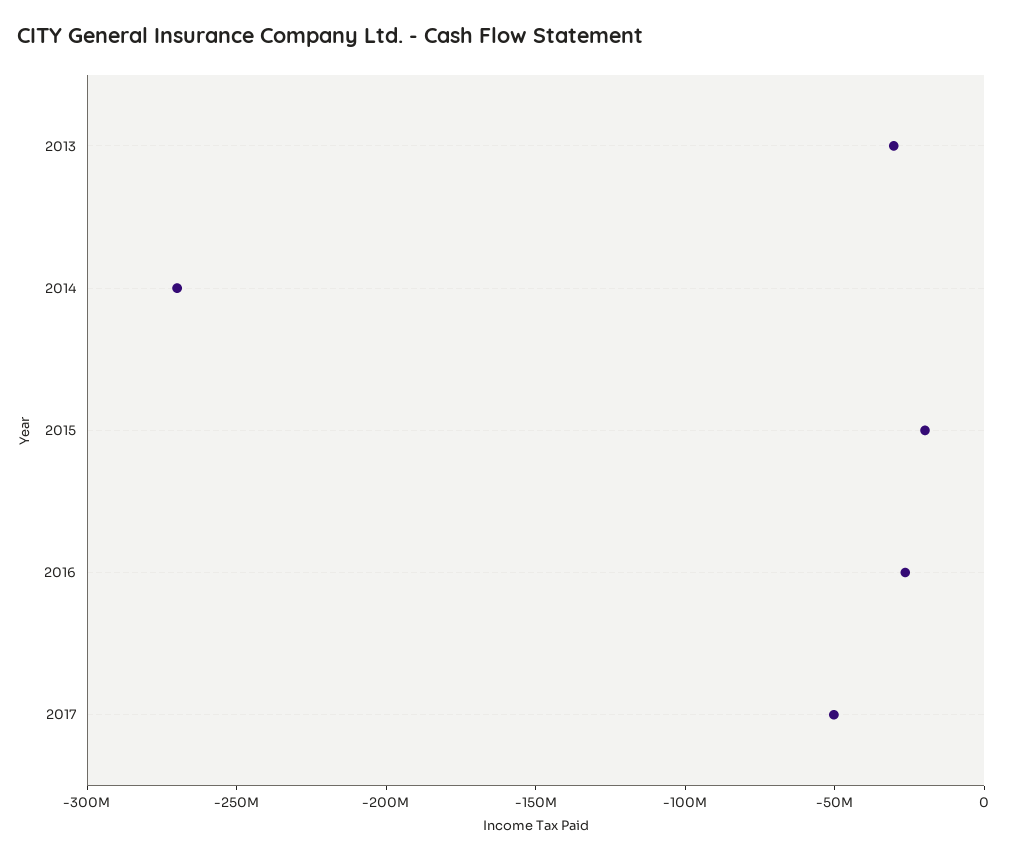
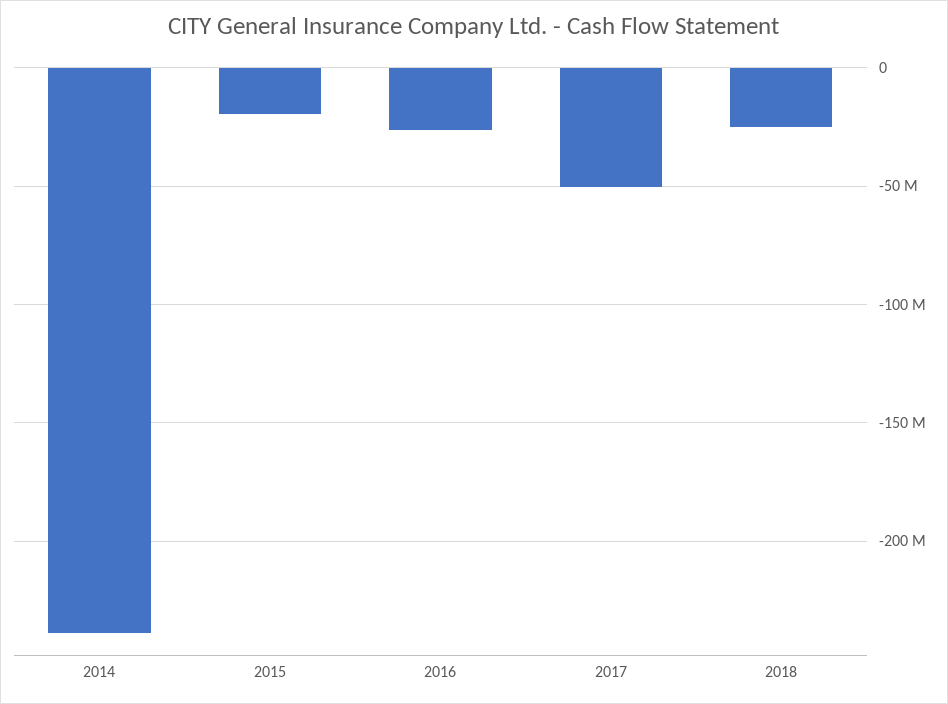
2013: -30000000 -> none
2014: -270000000 -> -240000000
2018: none -> -25000000

